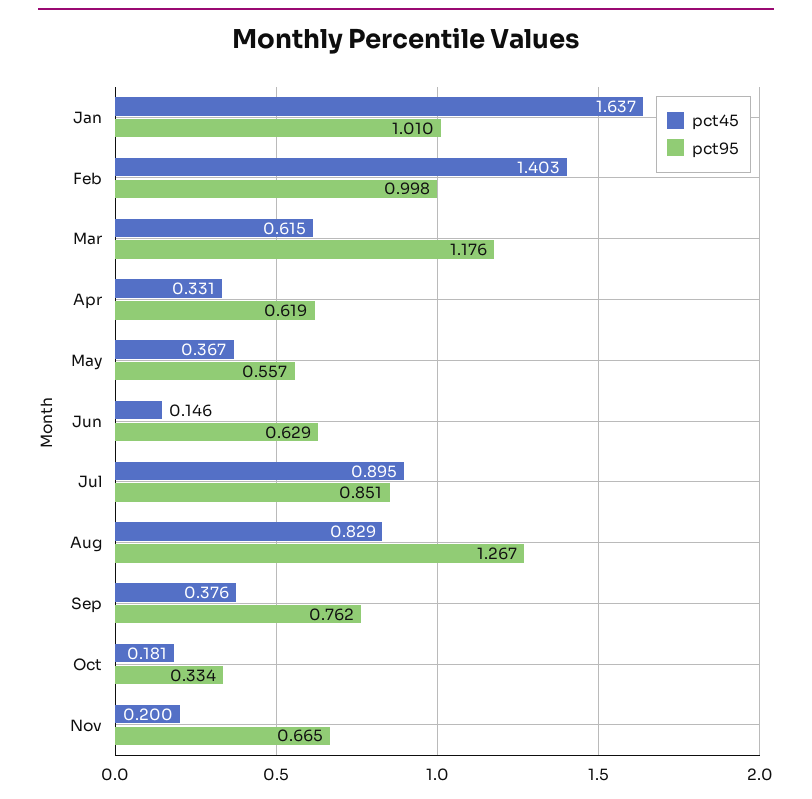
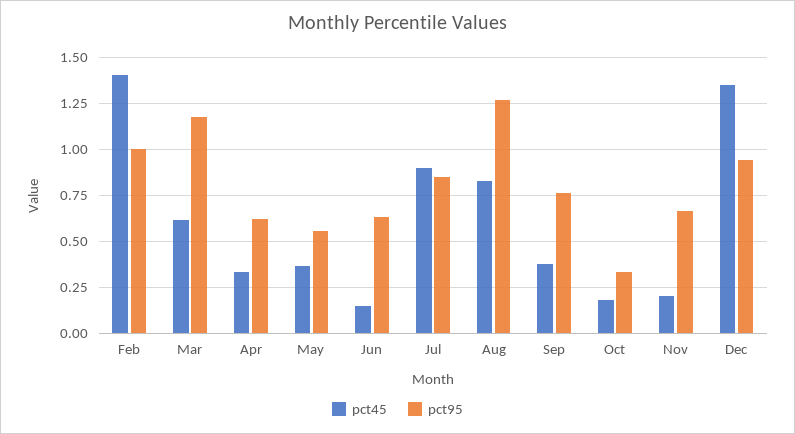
pct45, Jan: 1.637 -> none
pct95, Jan: 1.01 -> none
pct45, Dec: none -> 1.35
pct95, Dec: none -> 0.95

